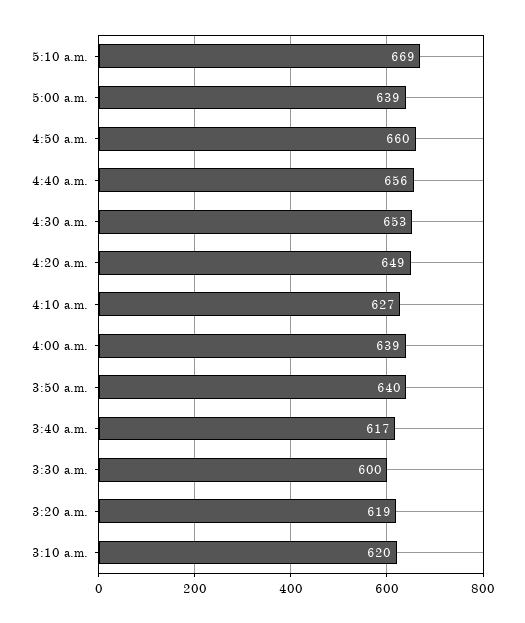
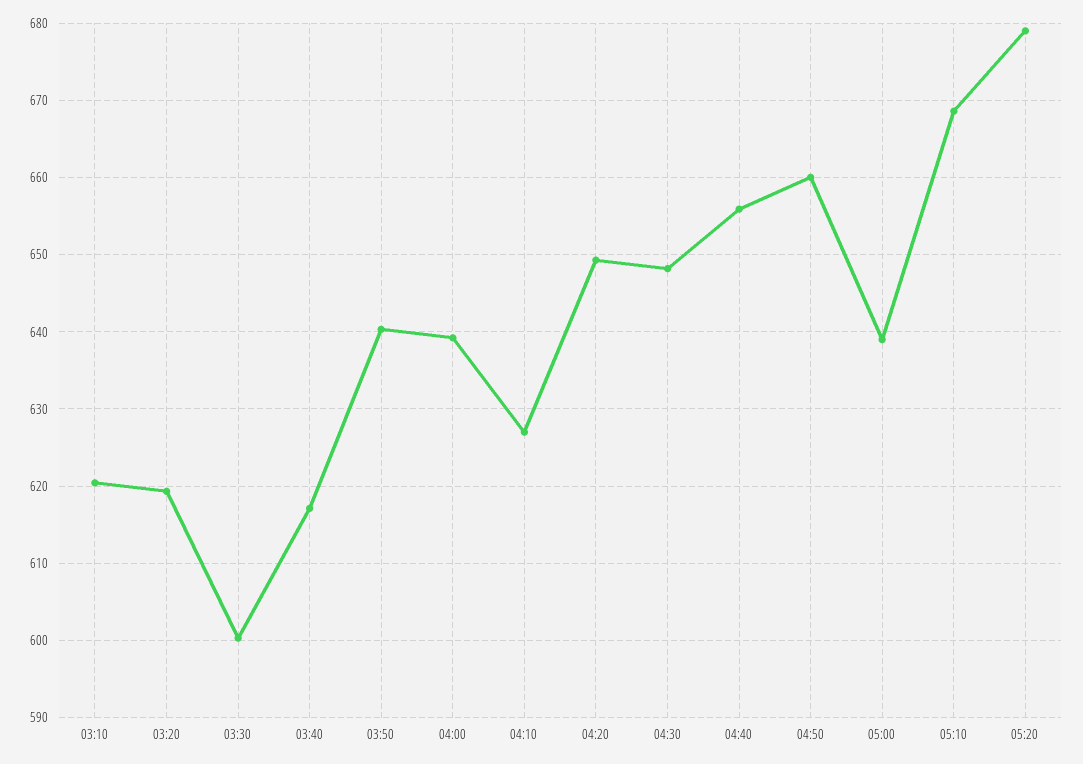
4:30 a.m.: 653 -> 648
05:20: none -> 679

